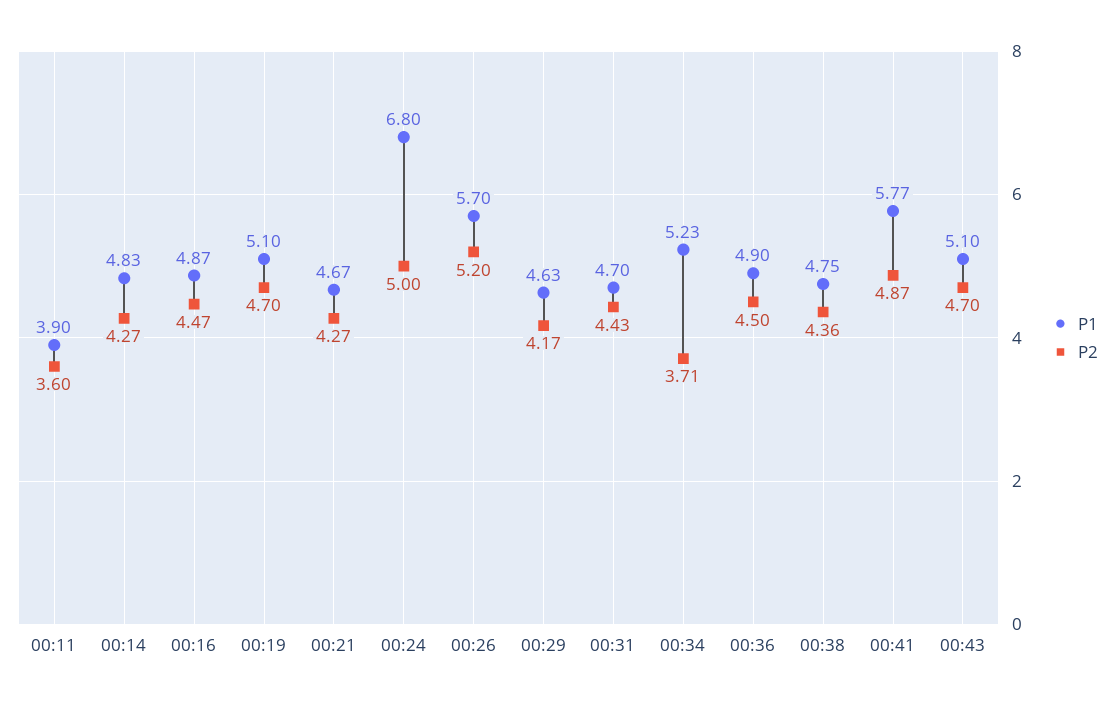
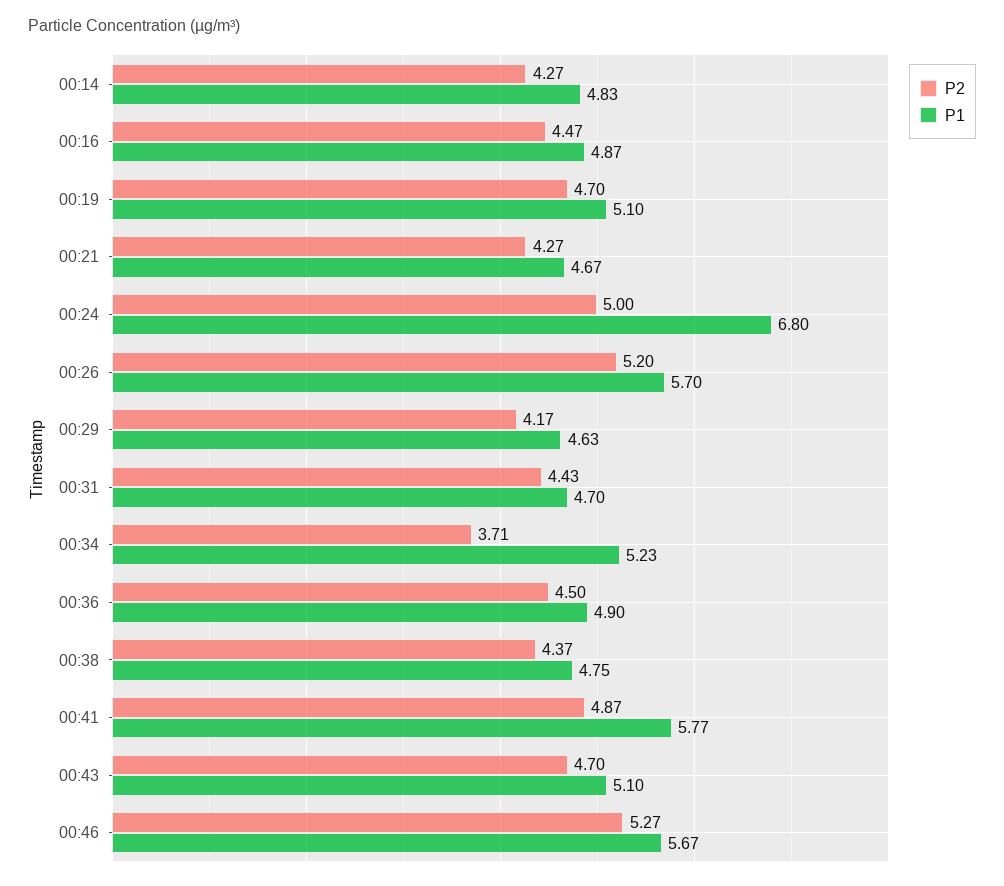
P1, 00:11: 3.9 -> none
P2, 00:11: 3.6 -> none
P2, 00:38: 4.36 -> 4.37
P2, 00:46: none -> 5.27
P1, 00:46: none -> 5.67

